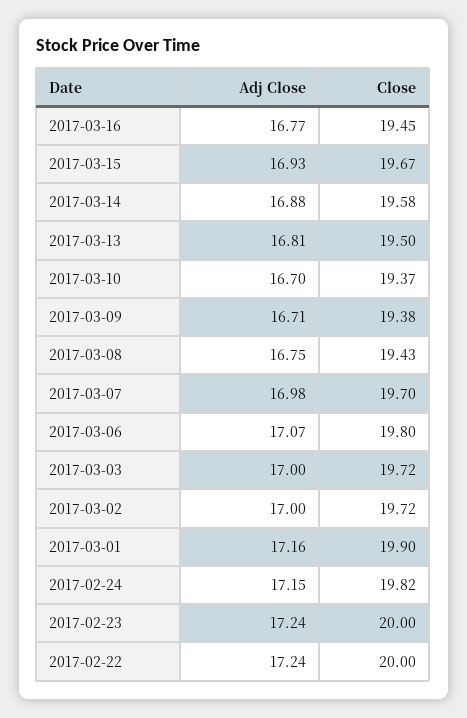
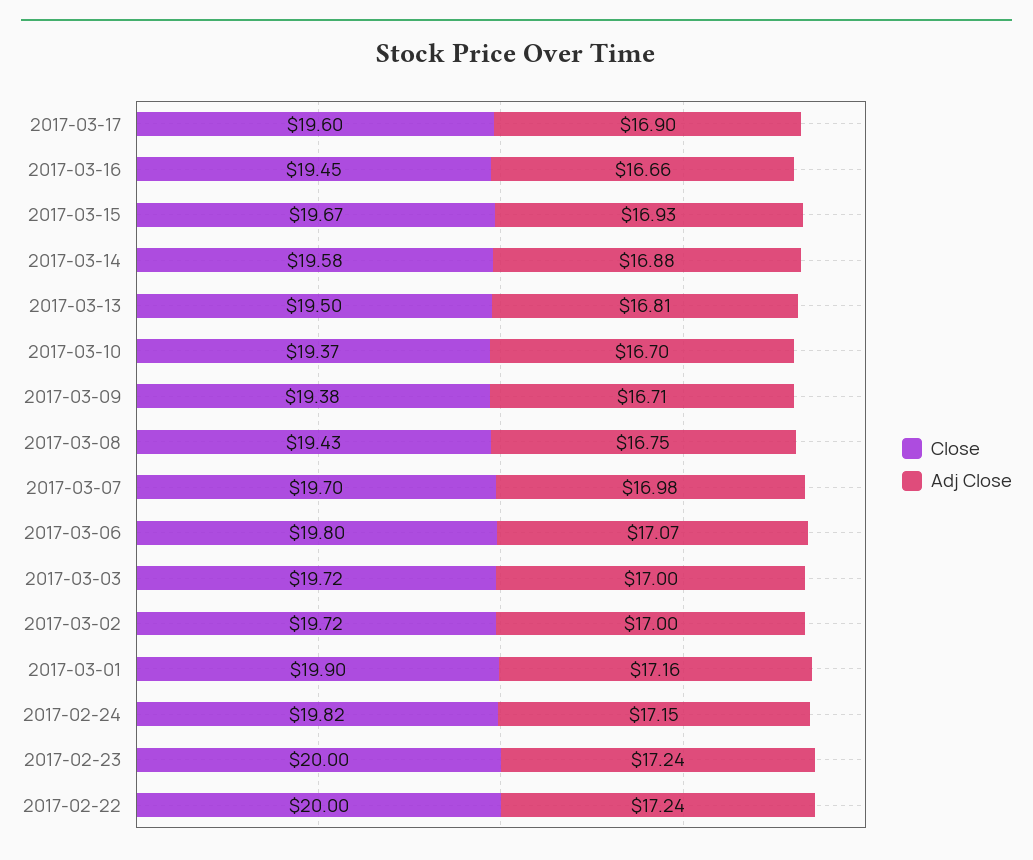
Adj Close, 2017-03-16: 16.77 -> 16.66
Close, 2017-03-17: none -> 19.6
Adj Close, 2017-03-17: none -> 16.9

